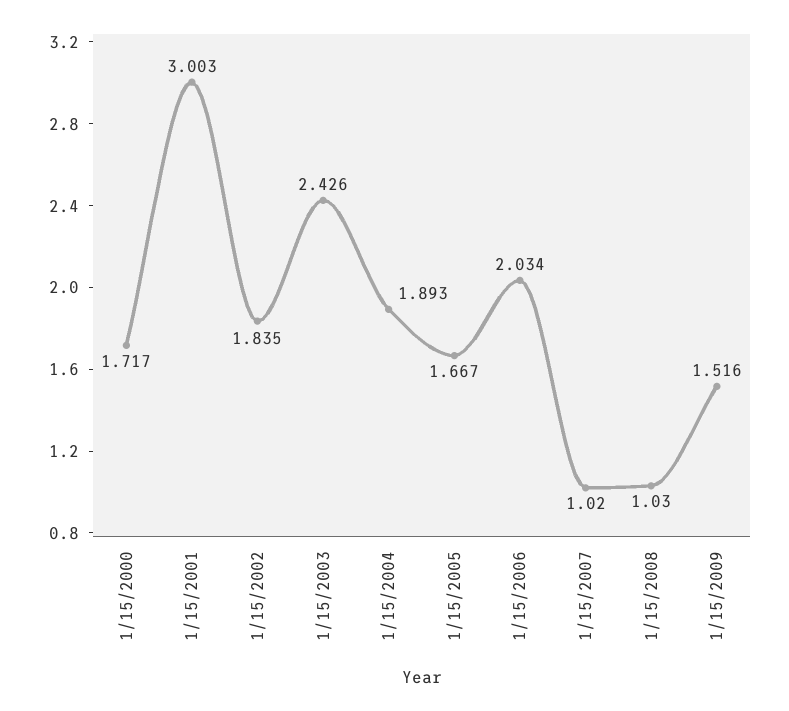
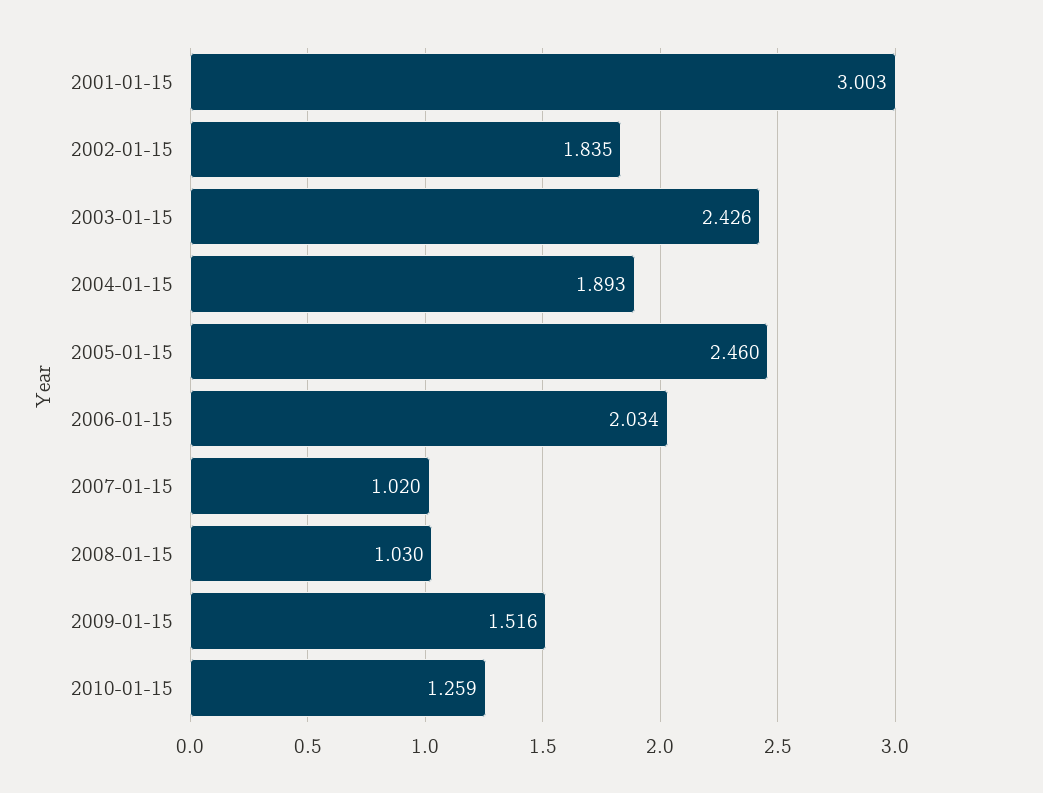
1/15/2000: 1.717 -> none
1/15/2005: 1.667 -> 2.46
2010-01-15: none -> 1.259

